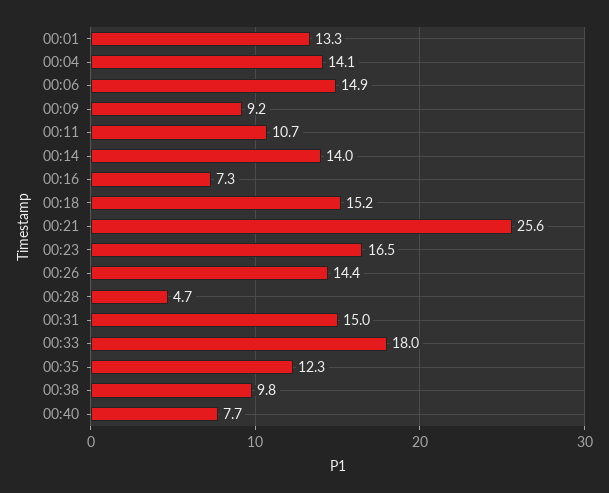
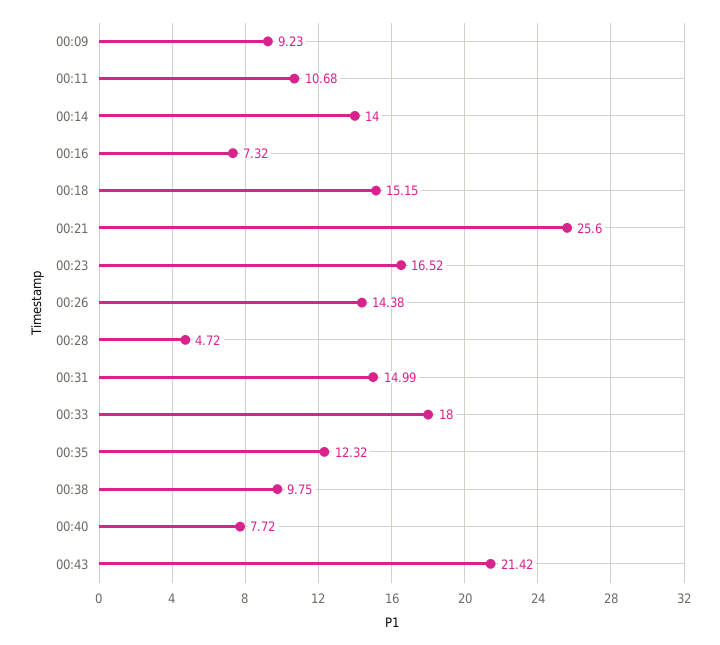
00:01: 13.3 -> none
00:04: 14.1 -> none
00:06: 14.9 -> none
00:43: none -> 21.42

